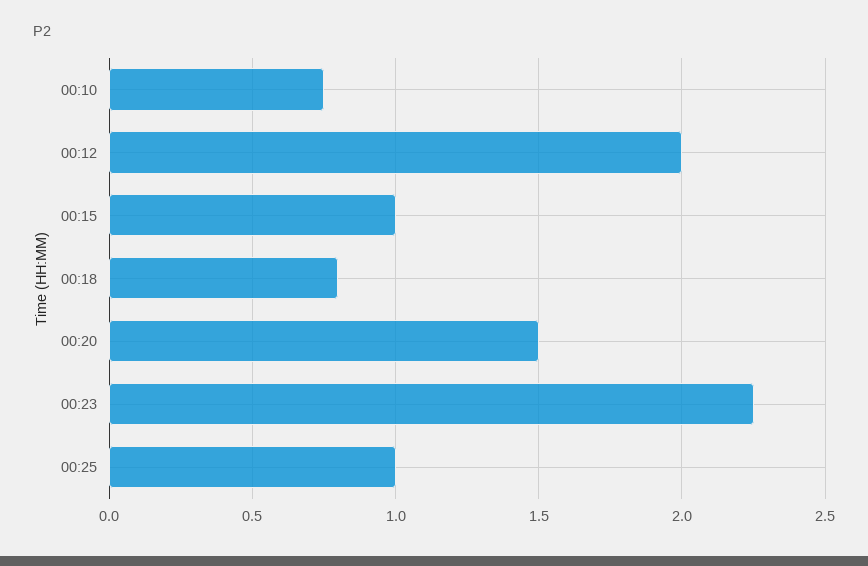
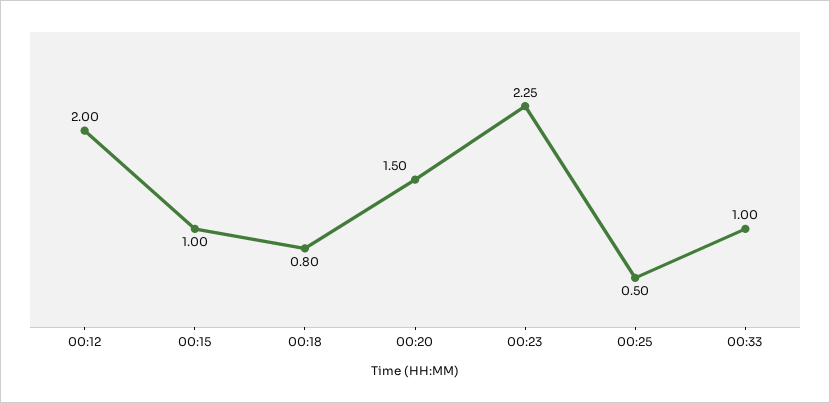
00:10: 0.75 -> none
00:25: 1 -> 0.5
00:33: none -> 1

